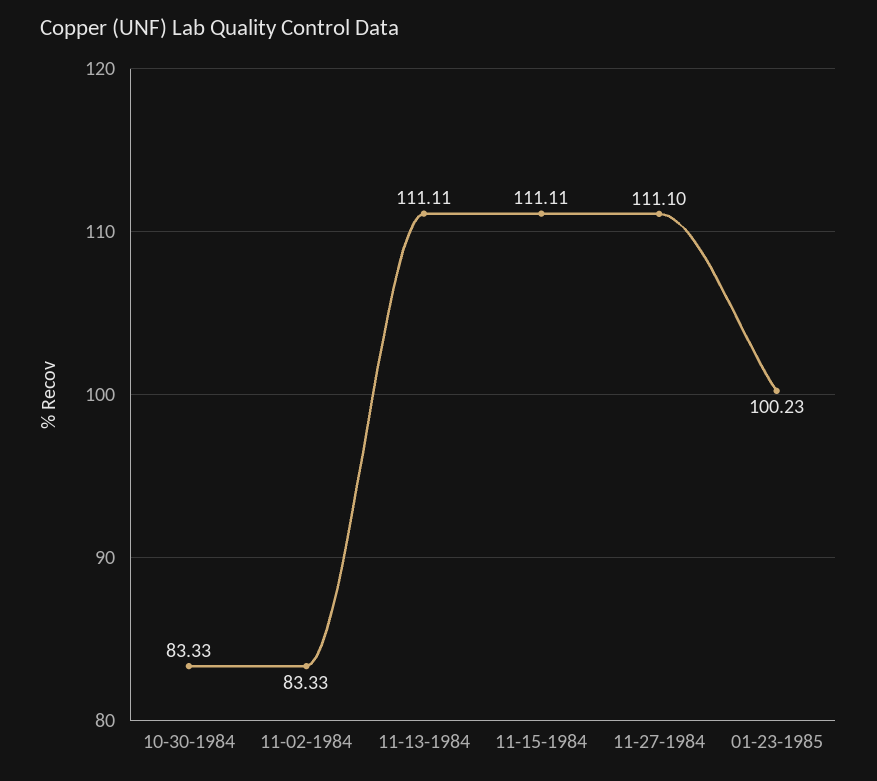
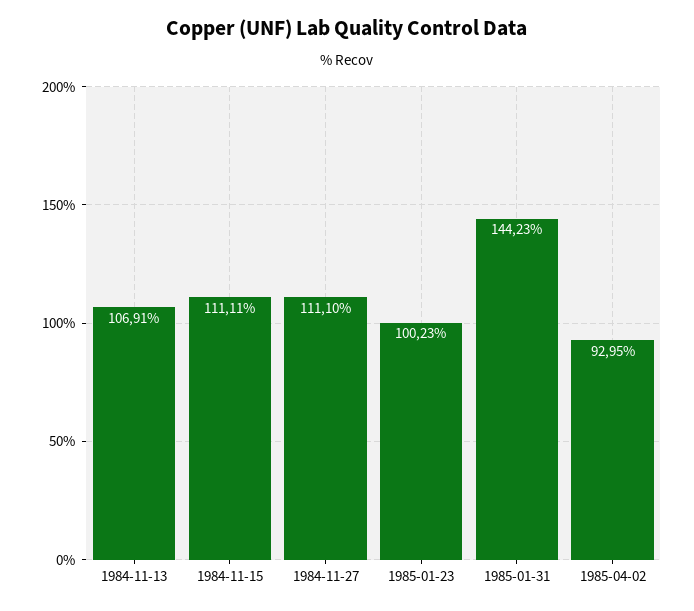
10-30-1984: 83.33 -> none
11-02-1984: 83.33 -> none
11-13-1984: 111.11 -> 106.91
1985-01-31: none -> 144.23
1985-04-02: none -> 92.95

